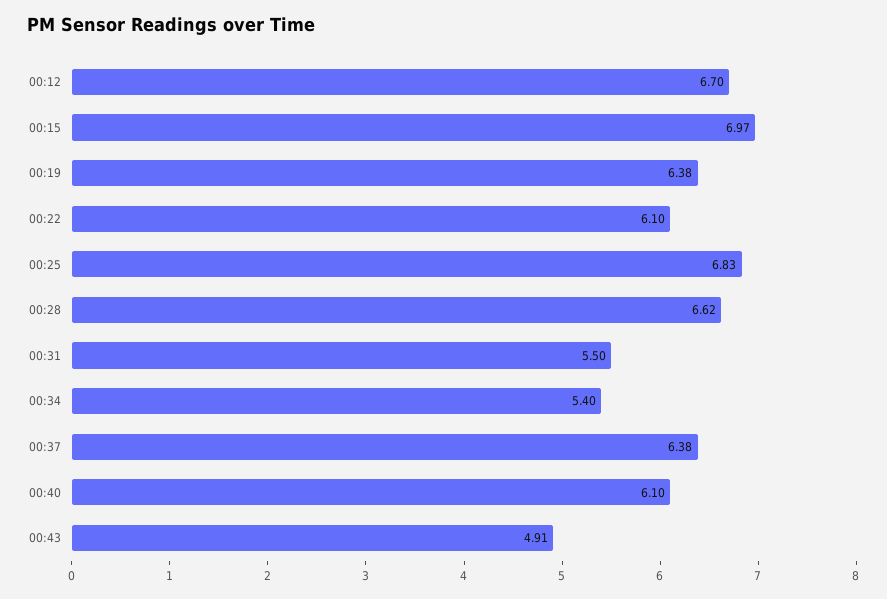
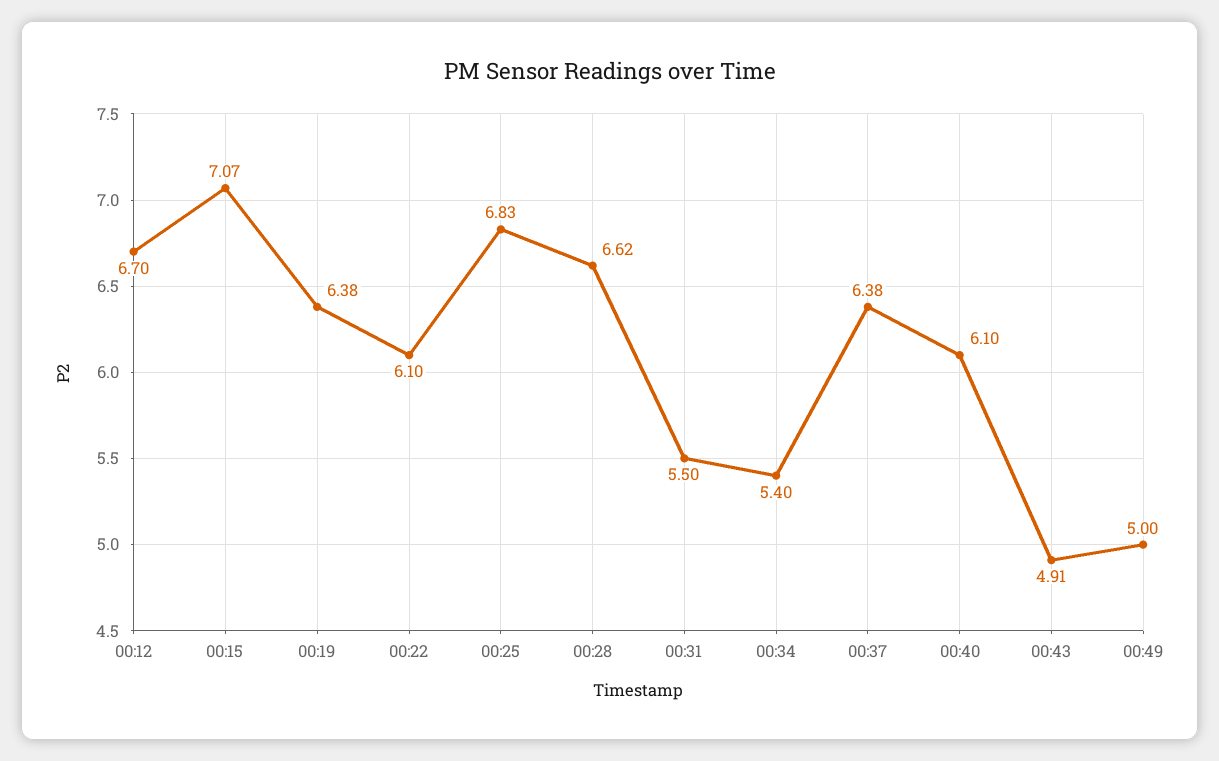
00:15: 6.97 -> 7.07
00:49: none -> 5

